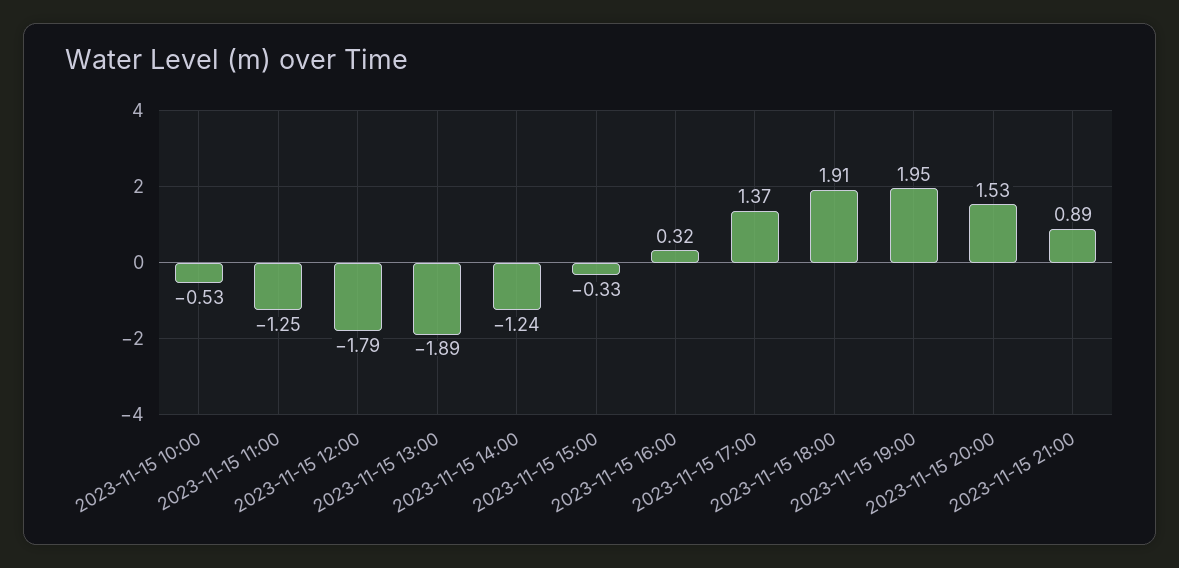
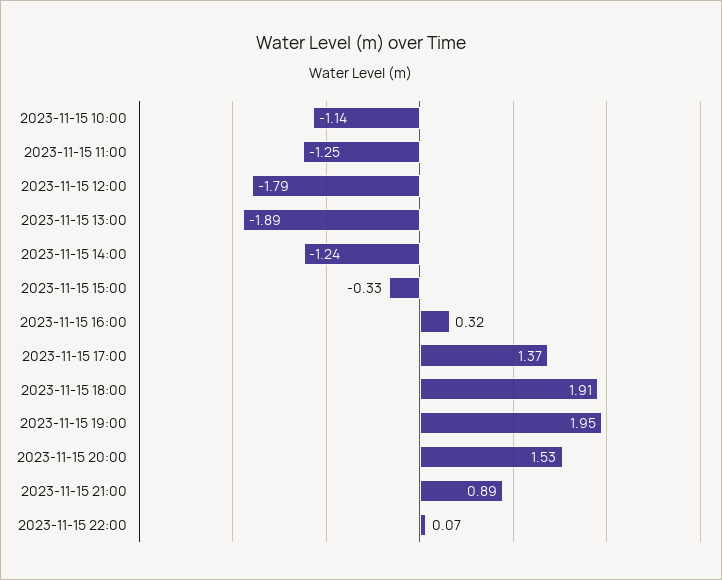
2023-11-15 10:00: -0.53 -> -1.14
2023-11-15 22:00: none -> 0.07

